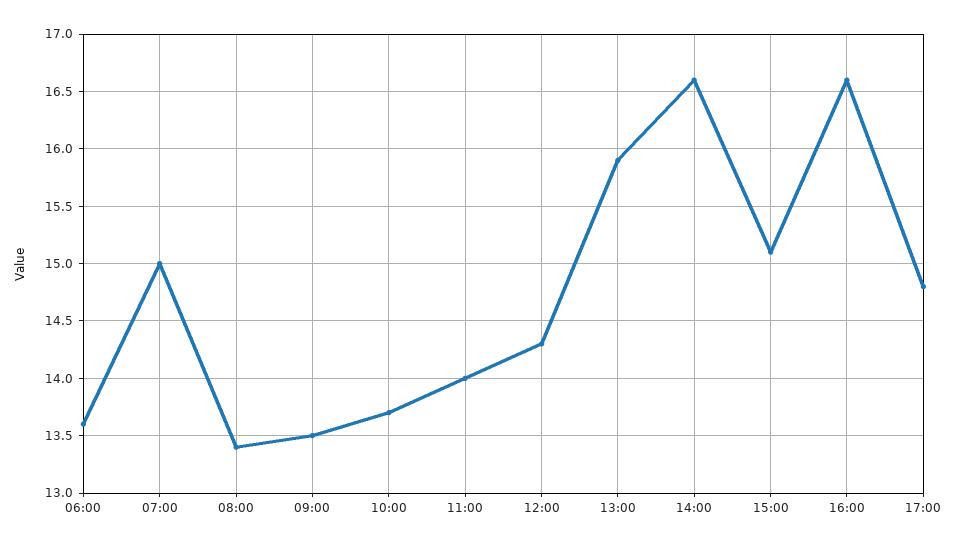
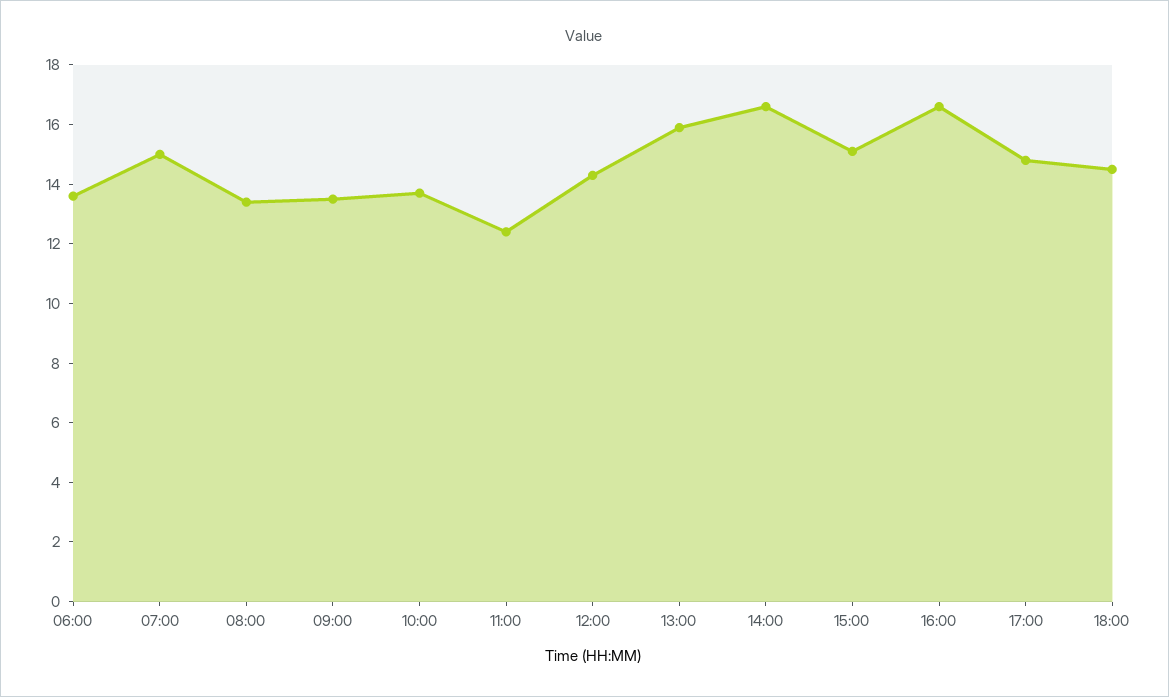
11:00: 14 -> 12.5
18:00: none -> 14.5

